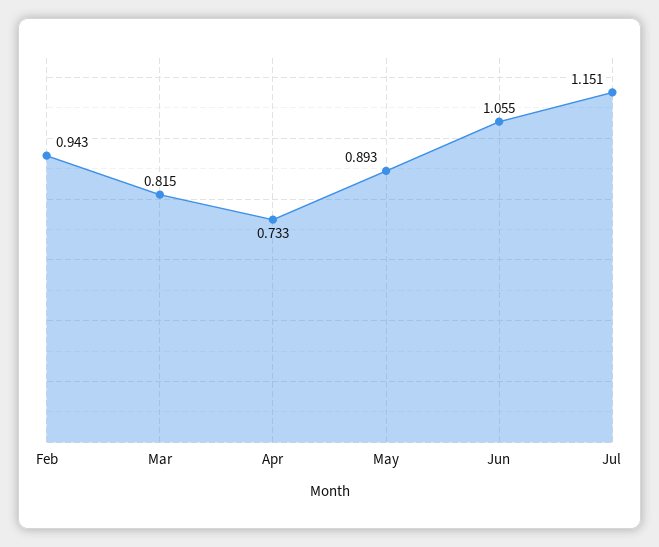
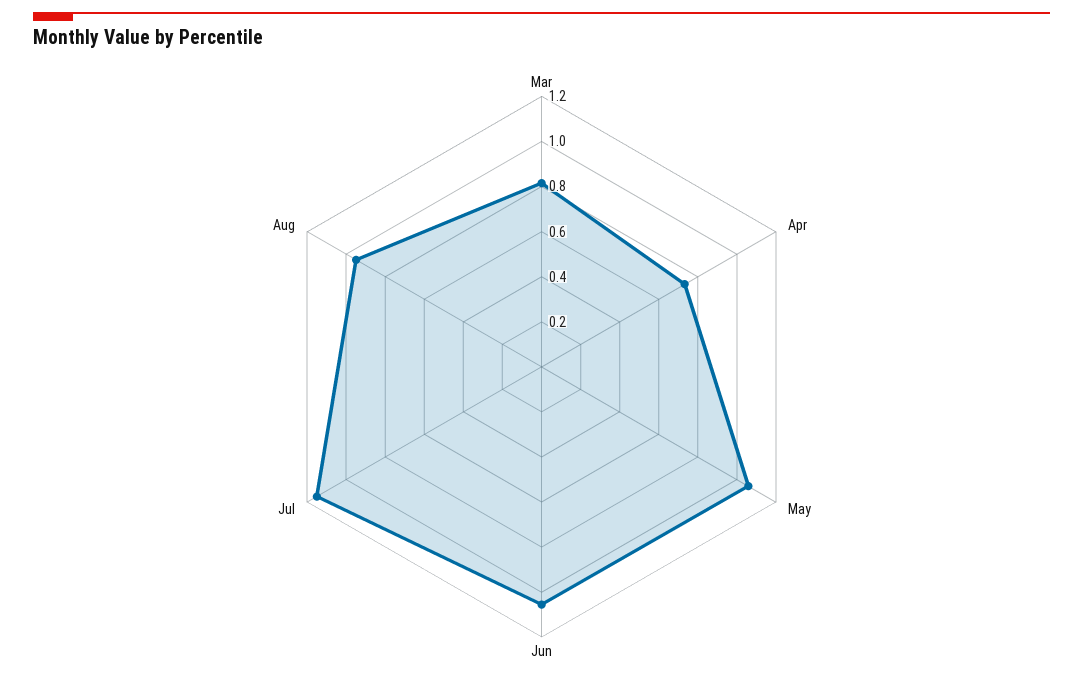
Feb: 0.943 -> none
May: 0.893 -> 1.05
Aug: none -> 0.95

